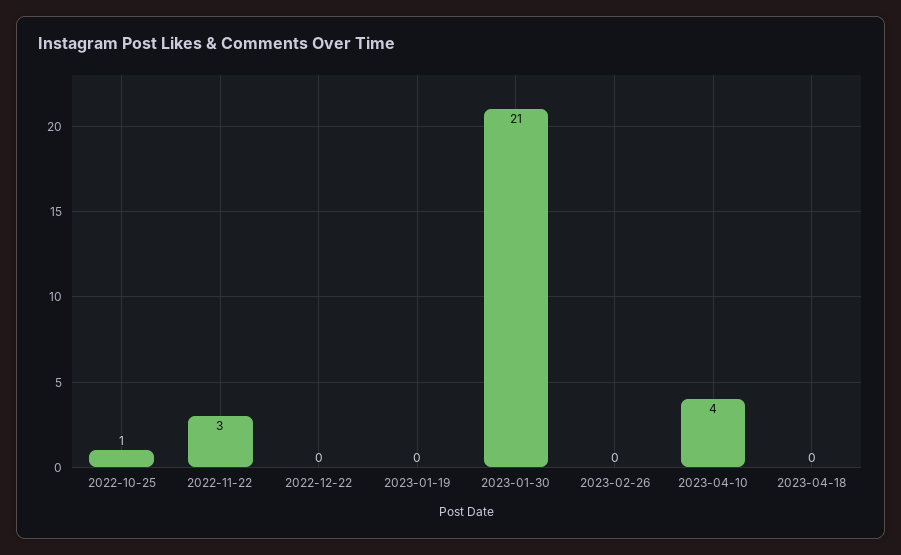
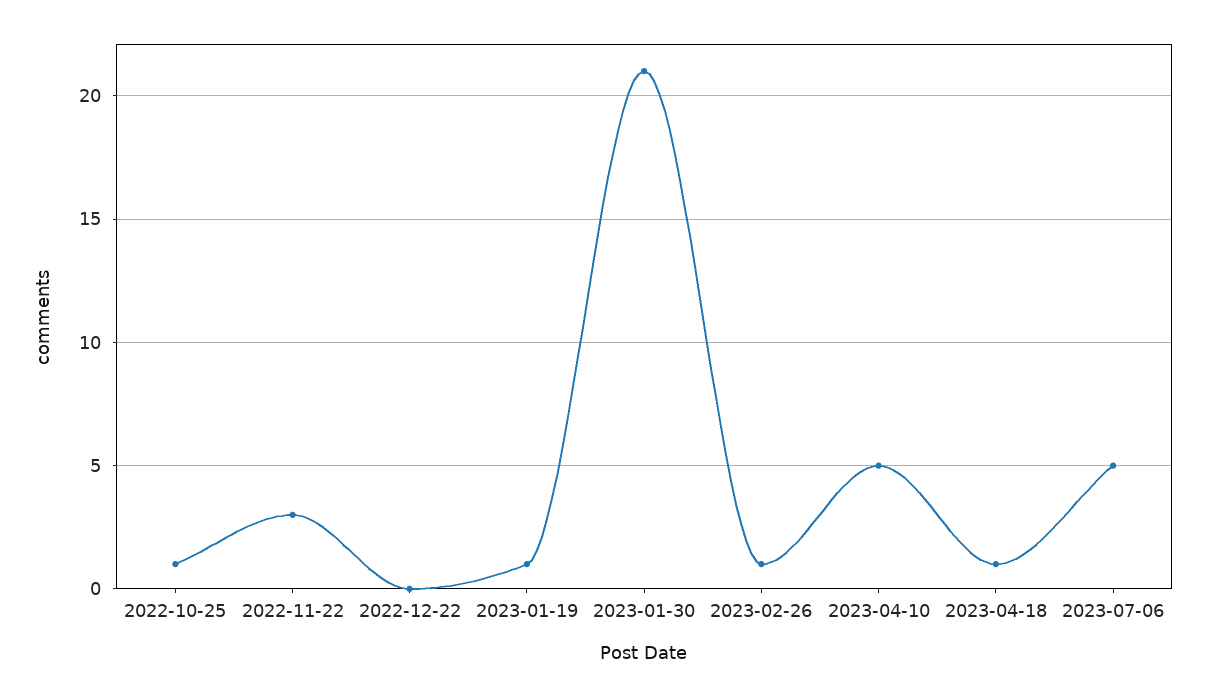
2023-01-19: 0 -> 1
2023-02-26: 0 -> 1
2023-04-10: 4 -> 5
2023-04-18: 0 -> 1
2023-07-06: none -> 5

